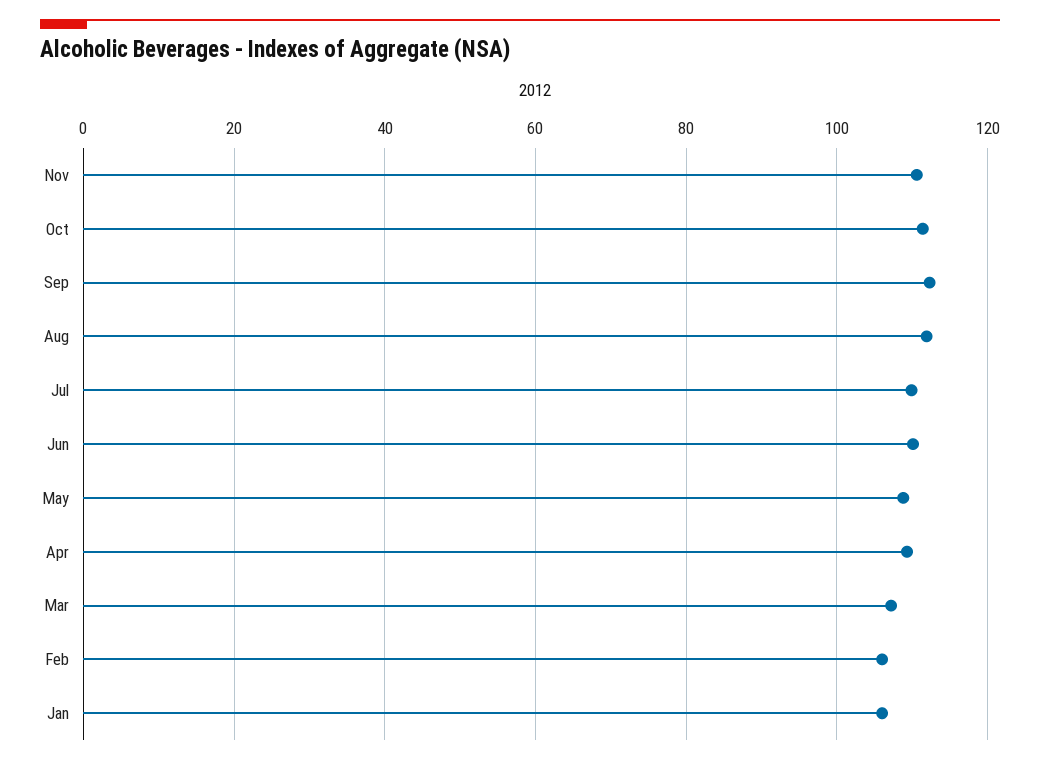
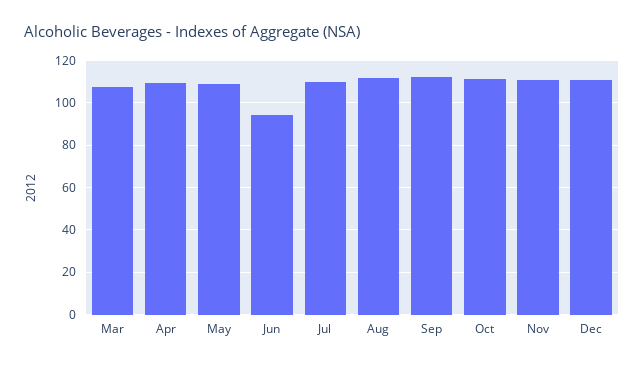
Jun: 110 -> 95
Feb: 106 -> none
Jan: 106 -> none
Dec: none -> 110

